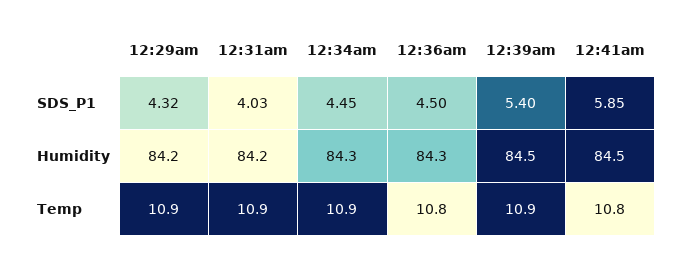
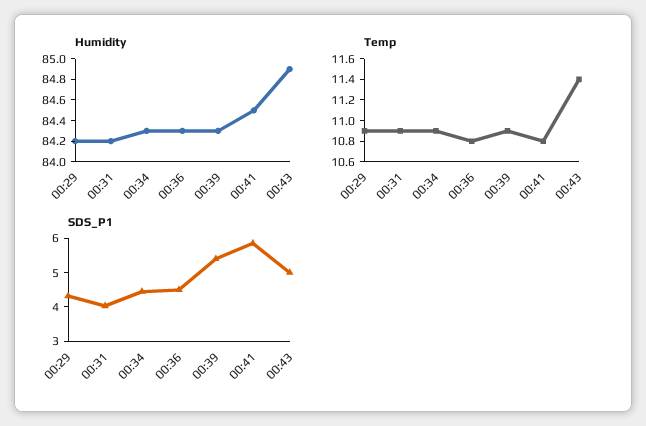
Humidity, 12:39am: 84.5 -> 84.3
Humidity, 00:43: none -> 84.9
Temp, 00:43: none -> 11.4
SDS_P1, 00:43: none -> 5

